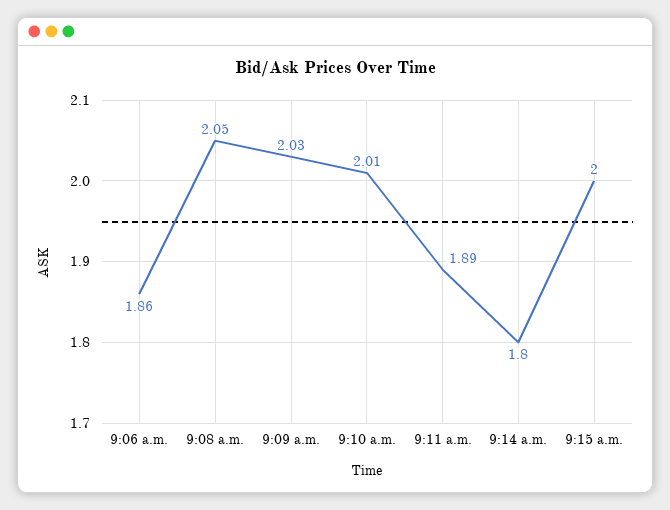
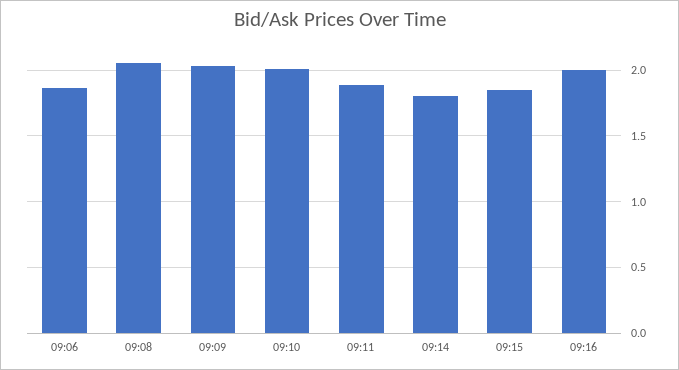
9:15 a.m.: 2 -> 1.85
09:16: none -> 2

